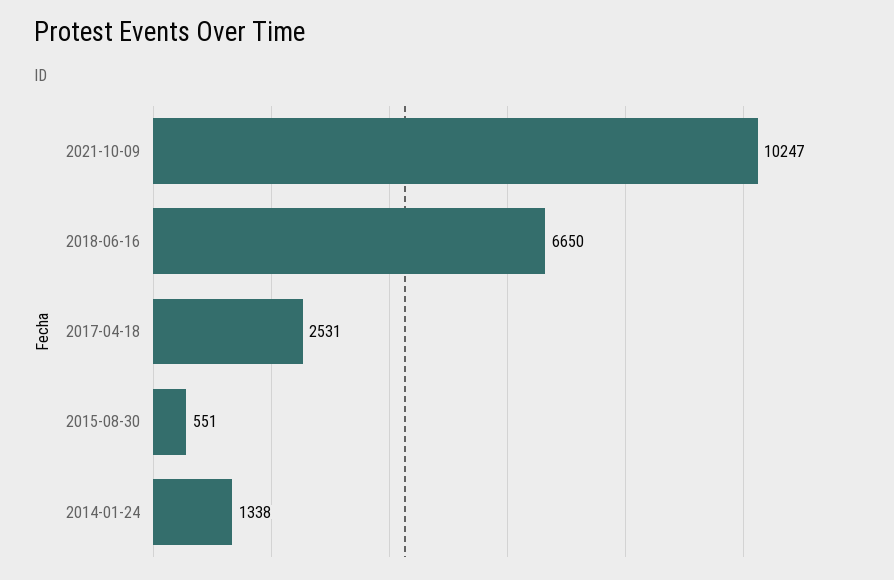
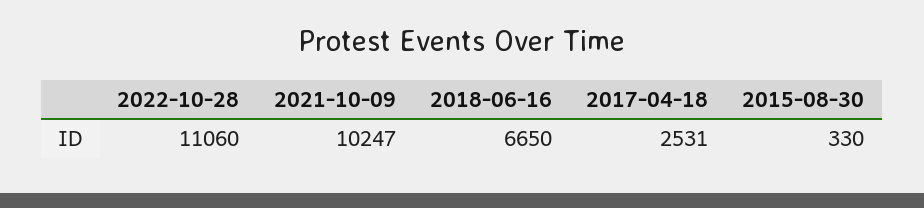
2015-08-30: 551 -> 330
2014-01-24: 1338 -> none
2022-10-28: none -> 11060

